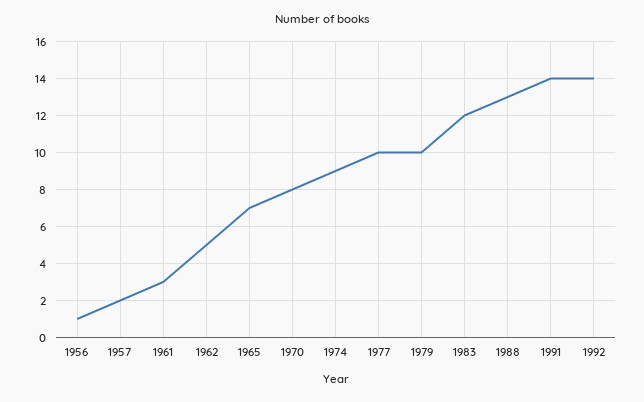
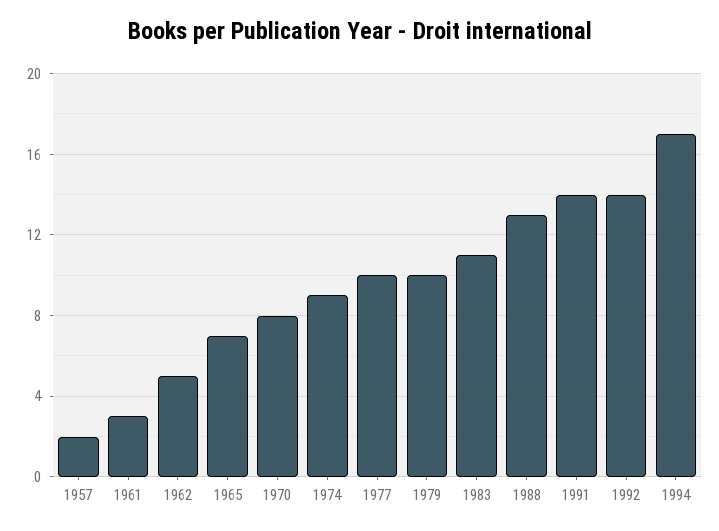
1956: 1 -> none
1983: 12 -> 11
1994: none -> 17

